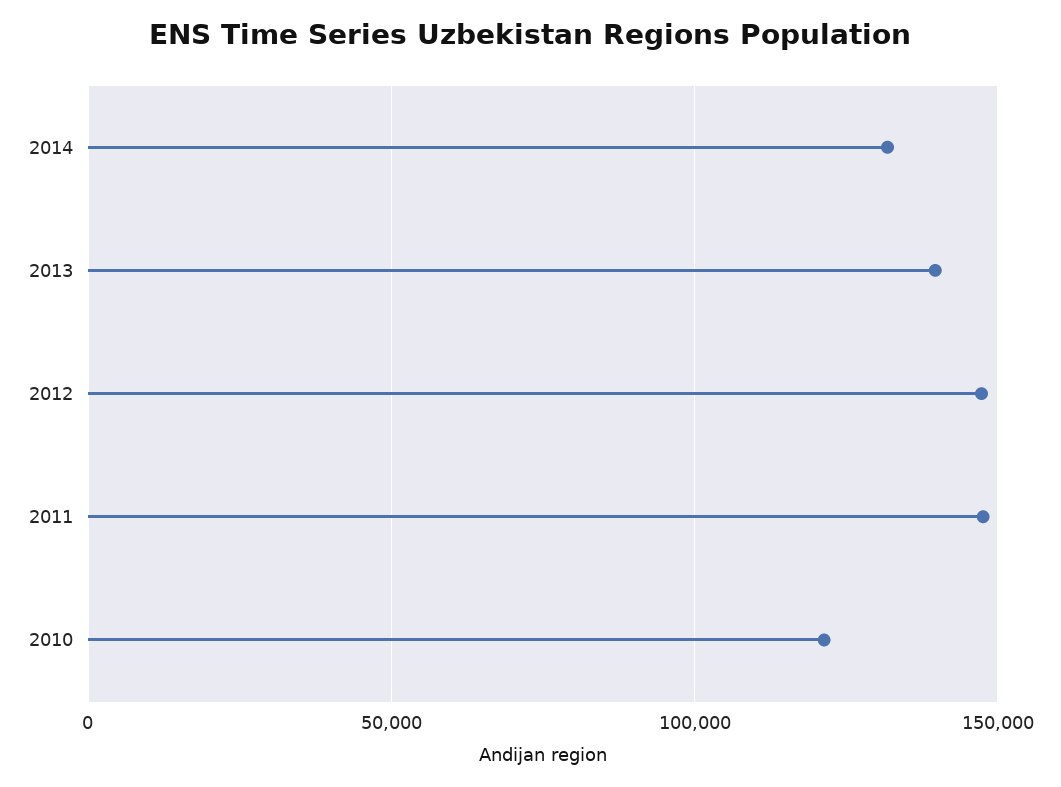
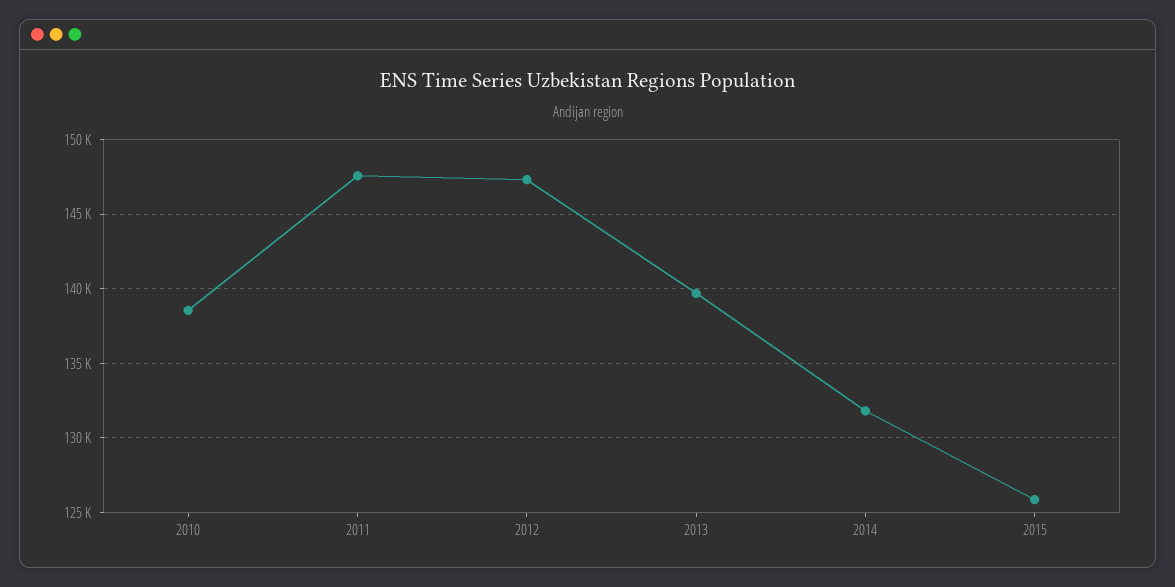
2010: 120000 -> 138500
2015: none -> 126000

